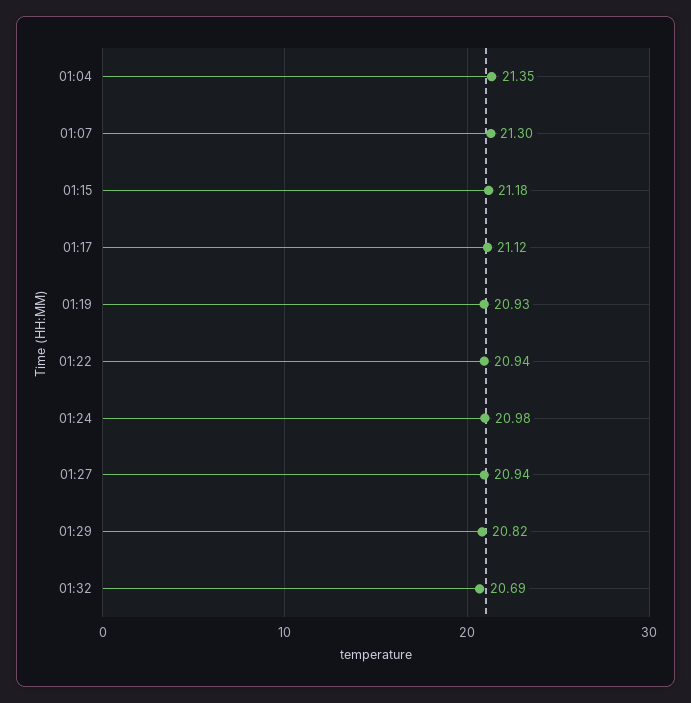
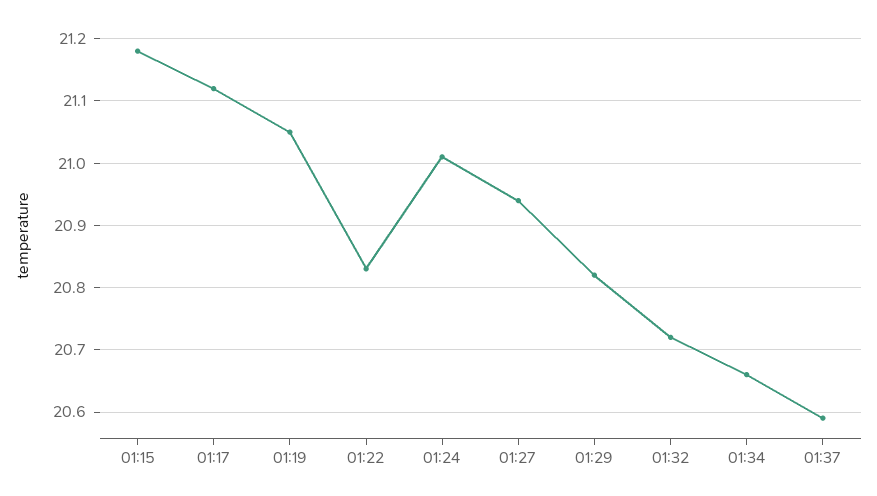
01:04: 21.35 -> none
01:07: 21.3 -> none
01:19: 20.93 -> 21.05
01:22: 20.94 -> 20.83
01:24: 20.98 -> 21.01
01:32: 20.69 -> 20.72
01:34: none -> 20.66
01:37: none -> 20.59

